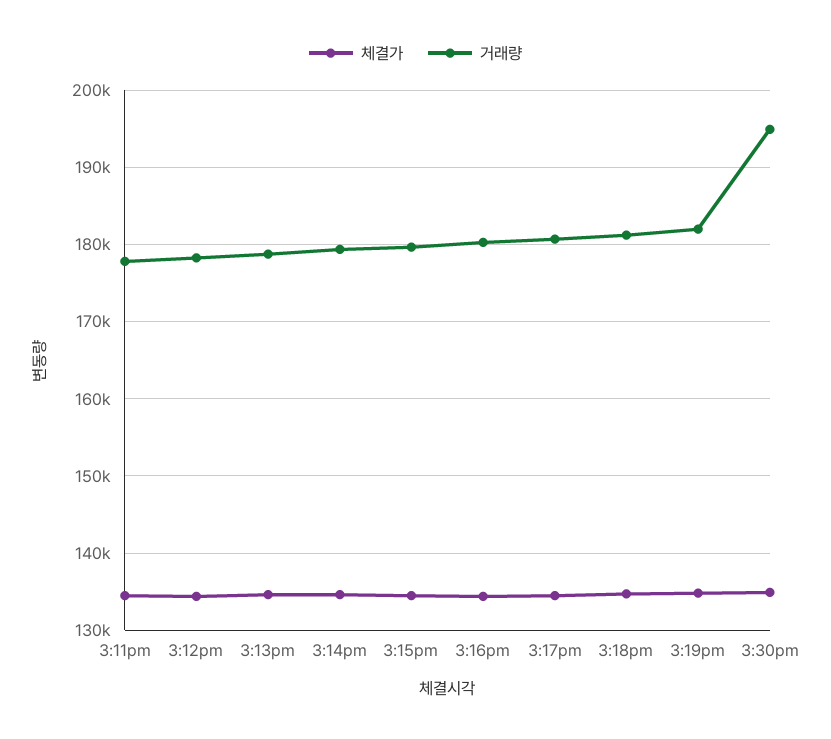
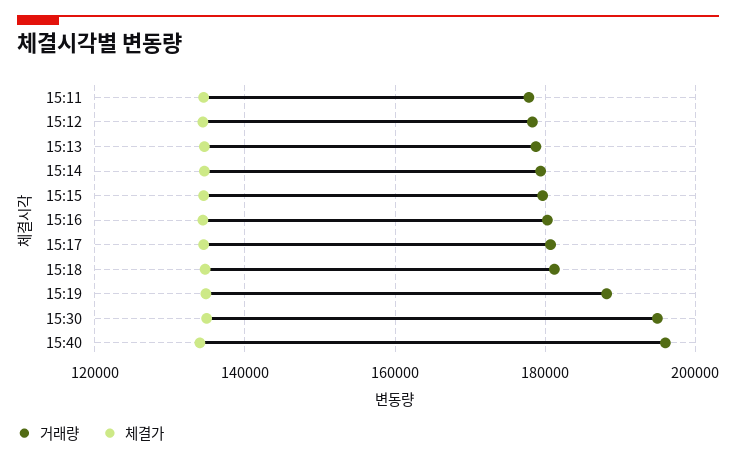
거래량, 3:19pm: 182000 -> 188000
거래량, 15:40: none -> 196000
체결가, 15:40: none -> 134000

